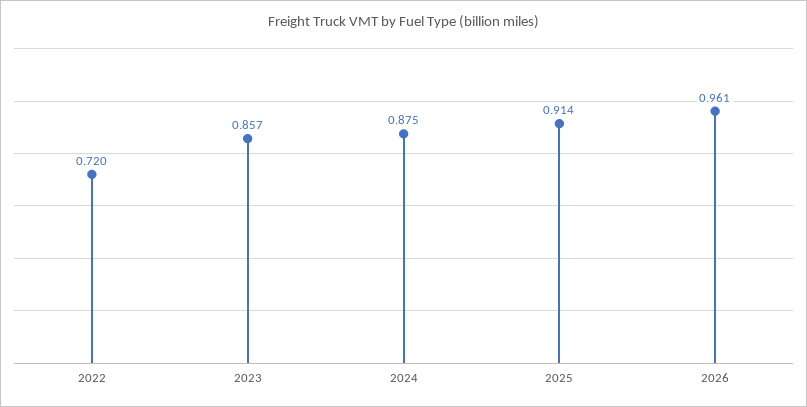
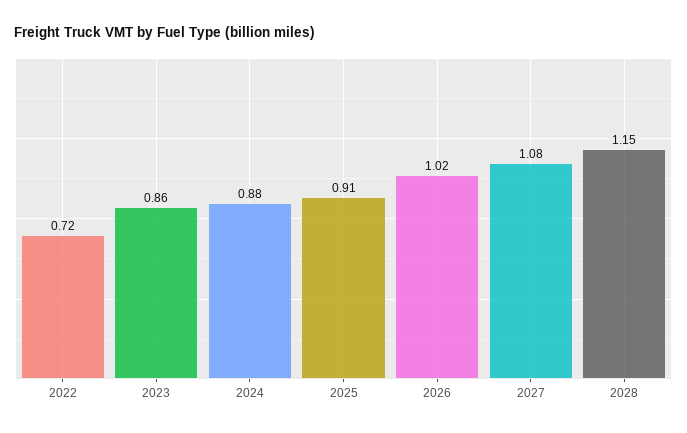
2026: 0.961 -> 1.02
2027: none -> 1.08
2028: none -> 1.15

